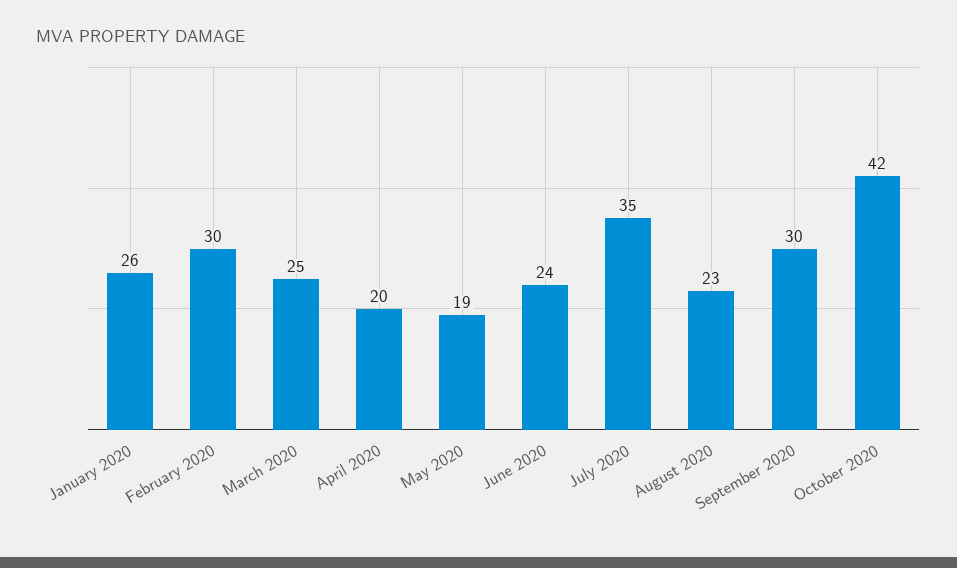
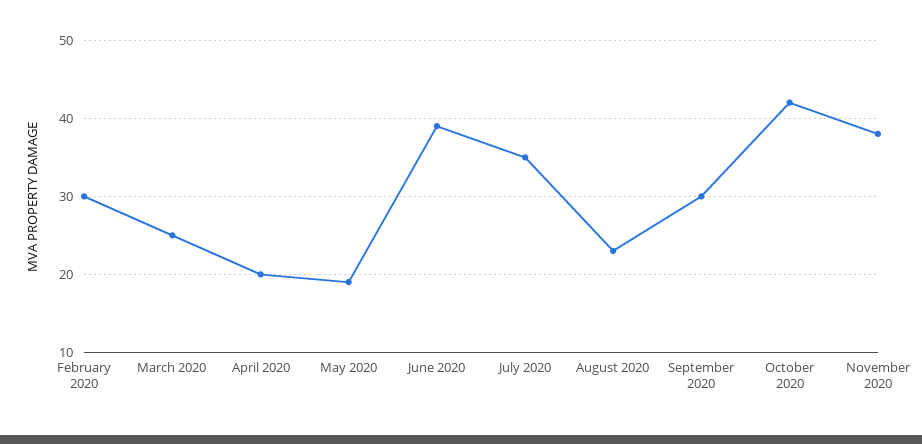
January 2020: 26 -> none
June 2020: 24 -> 39
November 2020: none -> 38

